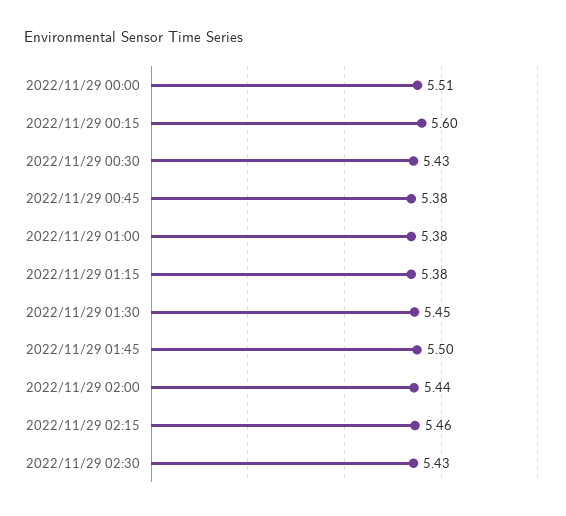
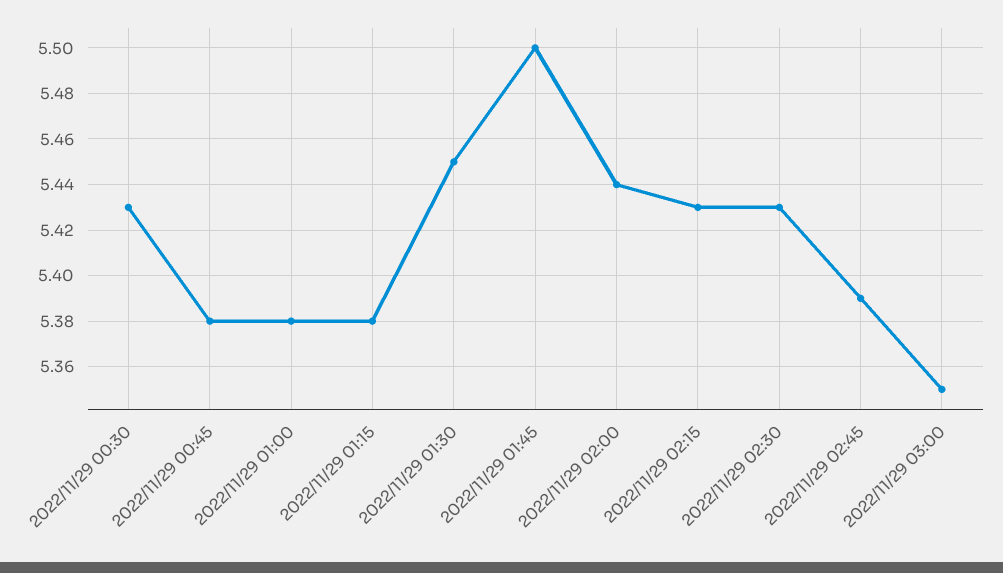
2022/11/29 00:00: 5.51 -> none
2022/11/29 00:15: 5.6 -> none
2022/11/29 02:15: 5.46 -> 5.43
2022/11/29 02:45: none -> 5.39
2022/11/29 03:00: none -> 5.35

